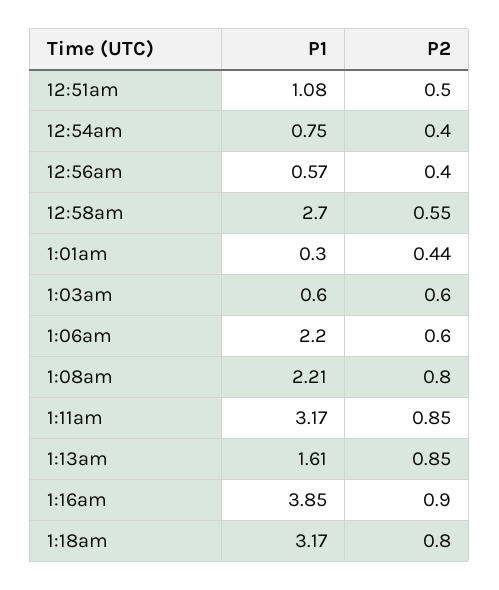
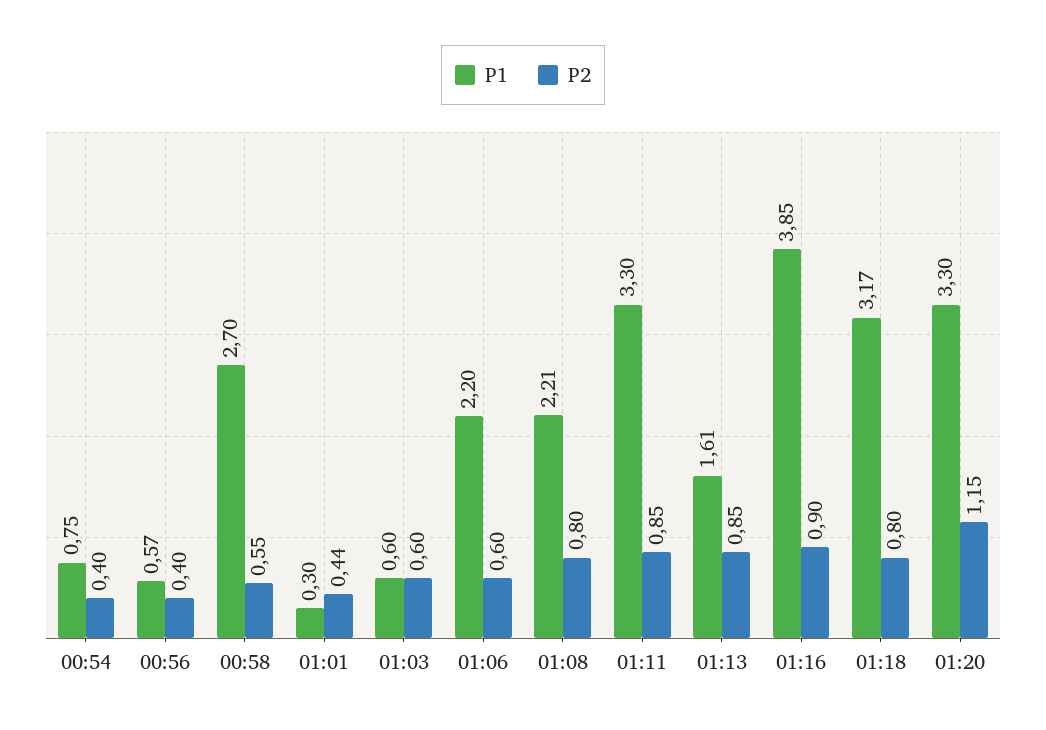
P1, 12:51am: 1.08 -> none
P2, 12:51am: 0.5 -> none
P1, 1:11am: 3.17 -> 3.3
P1, 01:20: none -> 3.3
P2, 01:20: none -> 1.15

